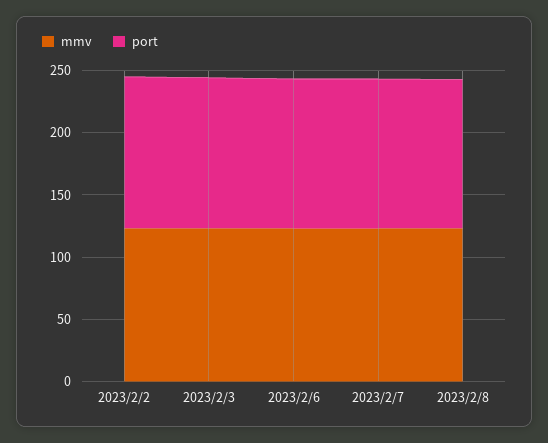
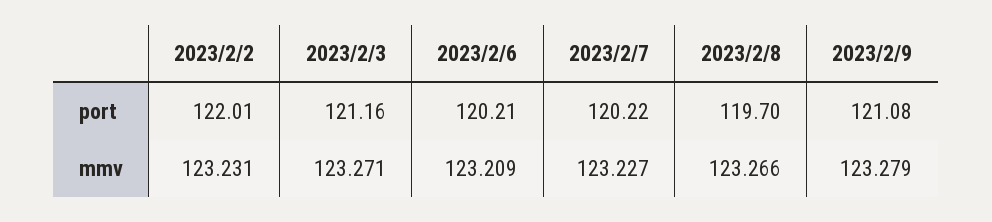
port, 2023/2/9: none -> 121.08
mmv, 2023/2/9: none -> 123.279

